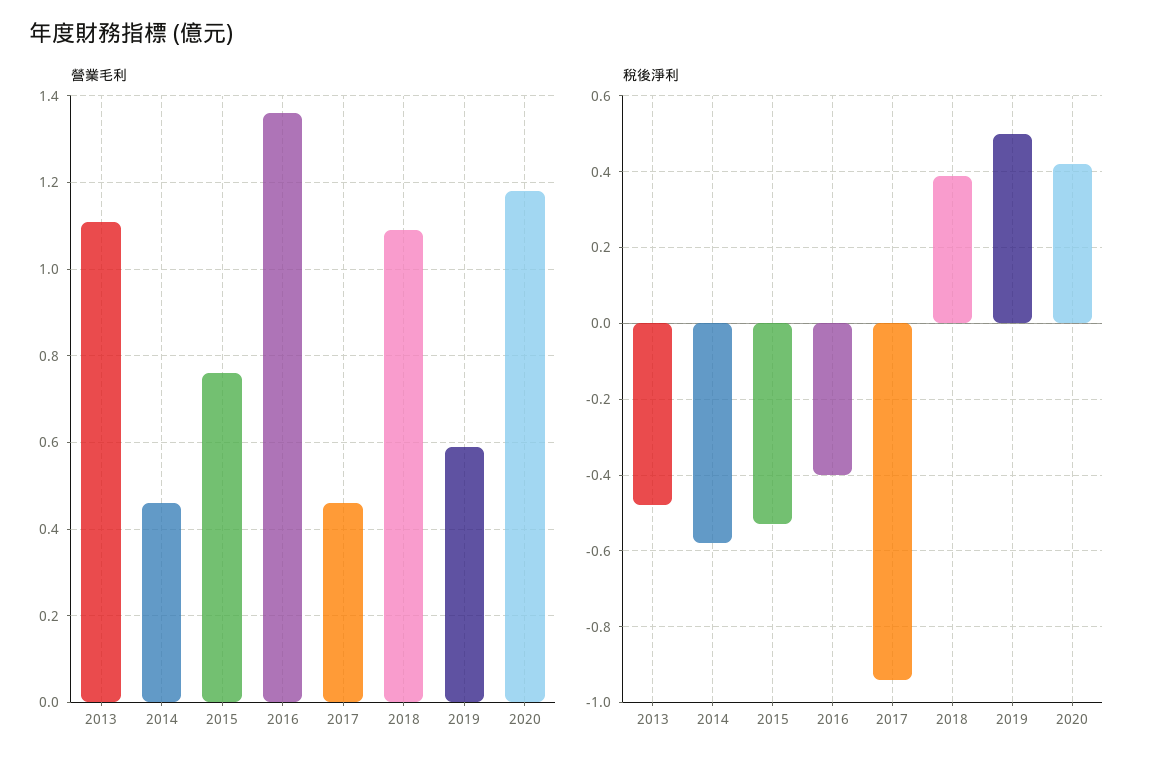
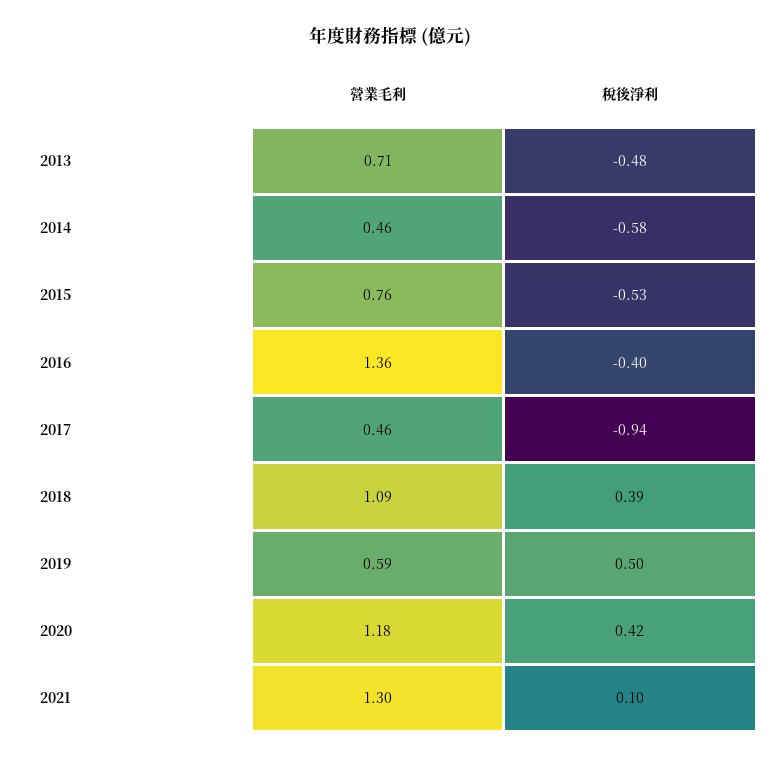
營業毛利, 2013: 1.1 -> 0.71
營業毛利, 2021: none -> 1.3
稅後淨利, 2021: none -> 0.1

